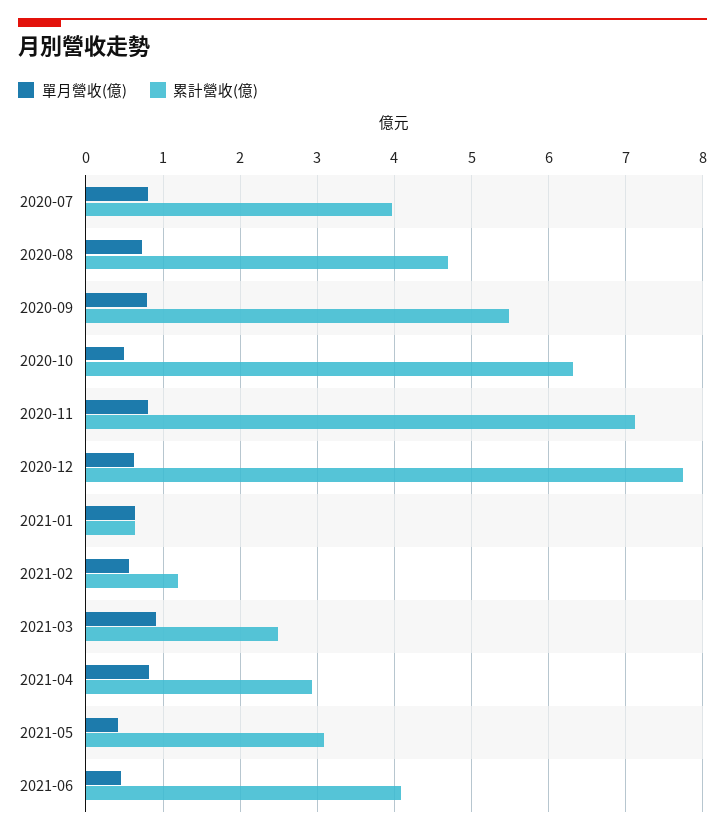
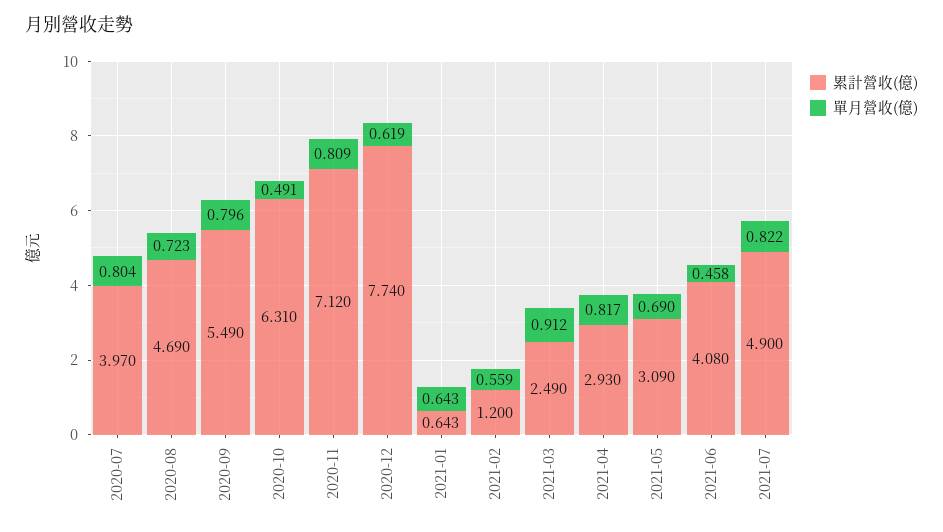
單月營收(億), 2021-05: 0.4 -> 0.69
累計營收(億), 2021-07: none -> 4.9
單月營收(億), 2021-07: none -> 0.822

